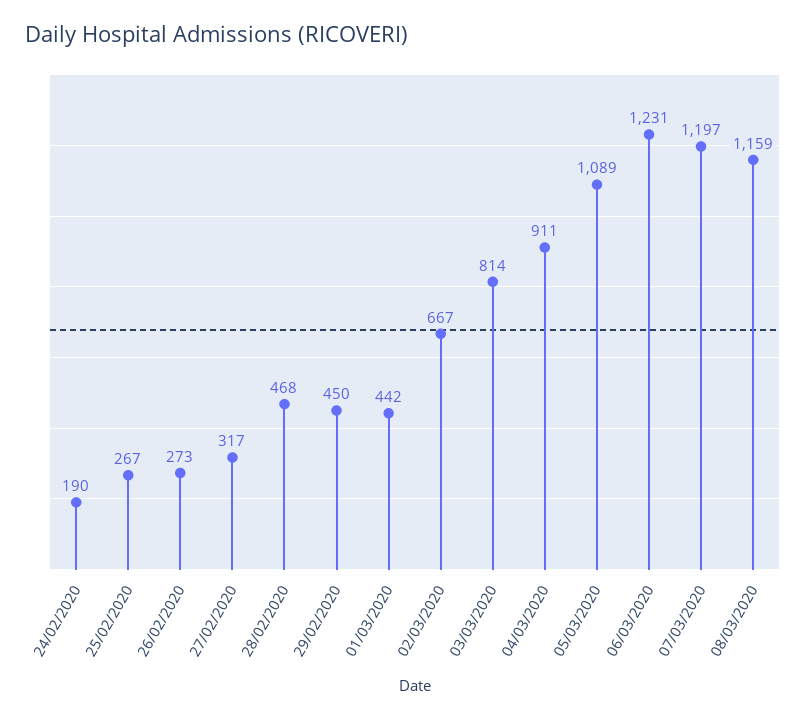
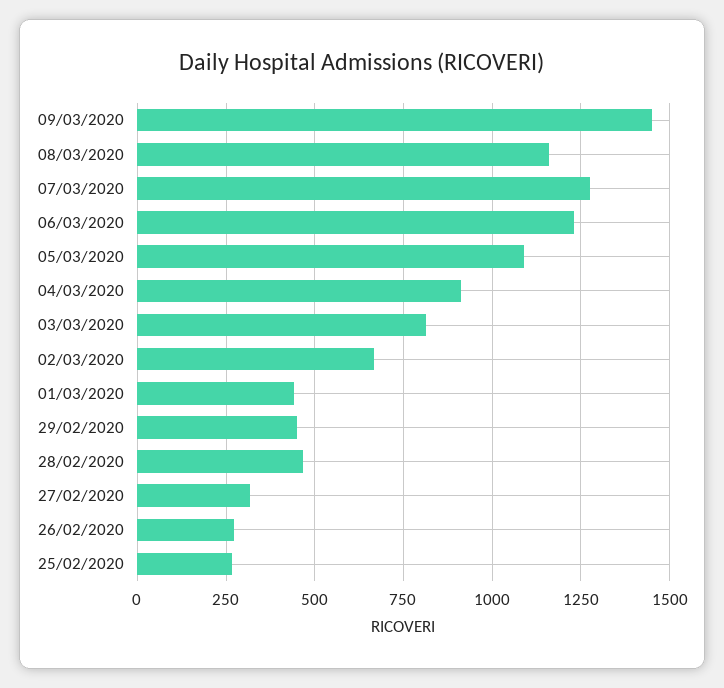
24/02/2020: 190 -> none
07/03/2020: 1197 -> 1275
09/03/2020: none -> 1450

